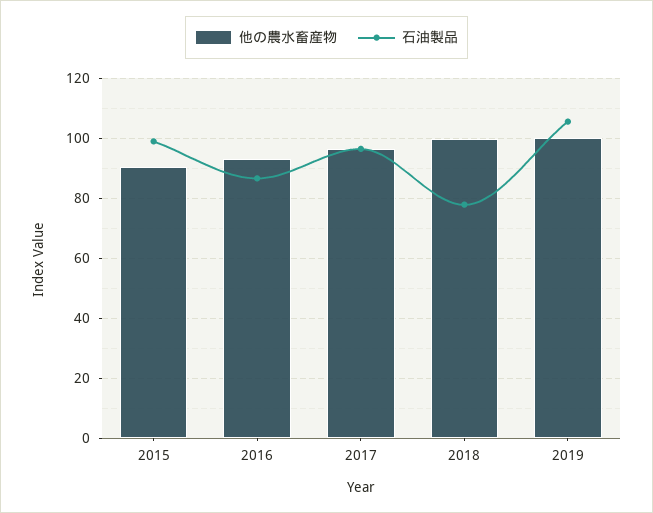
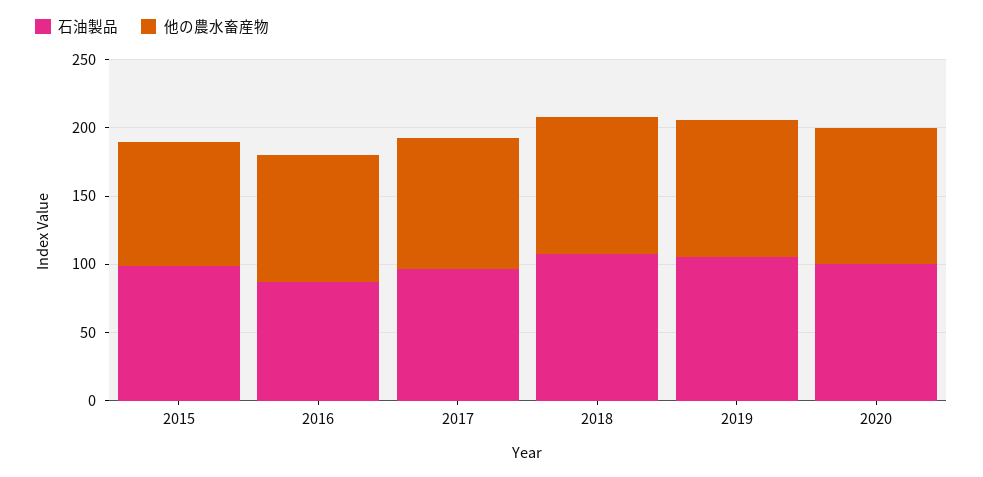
石油製品, 2018: 78 -> 110
石油製品, 2020: none -> 100
他の農水畜産物, 2020: none -> 100

